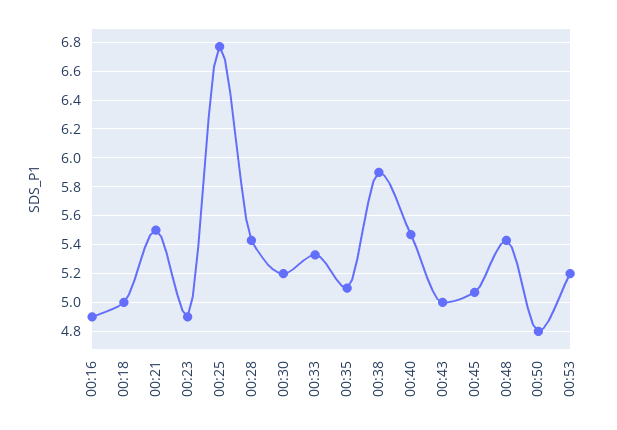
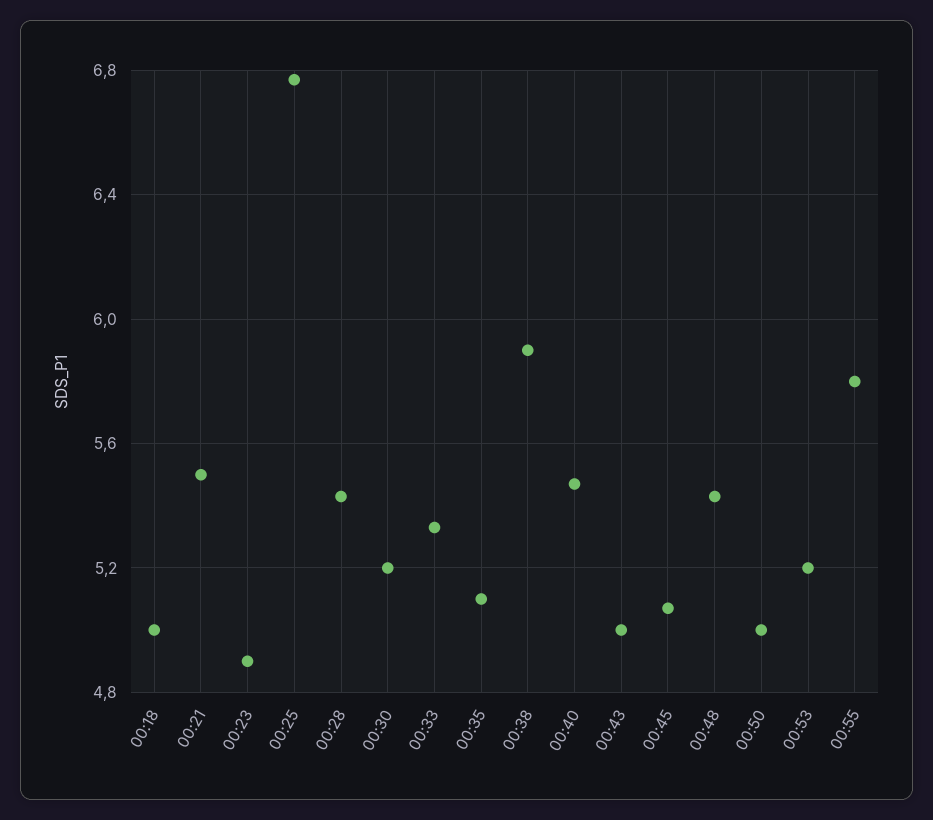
00:16: 4.9 -> none
00:50: 4.8 -> 5
00:55: none -> 5.8

